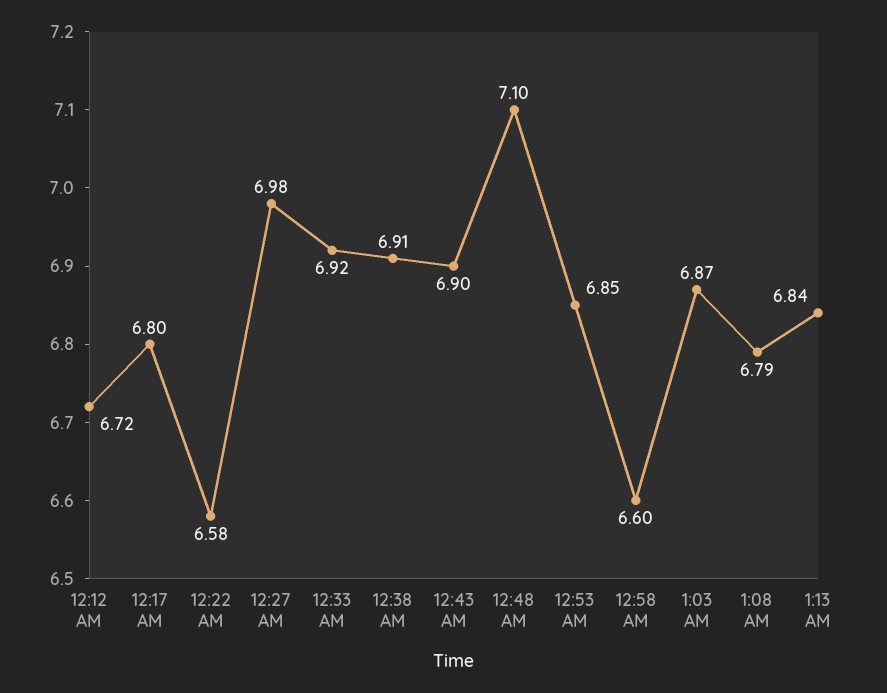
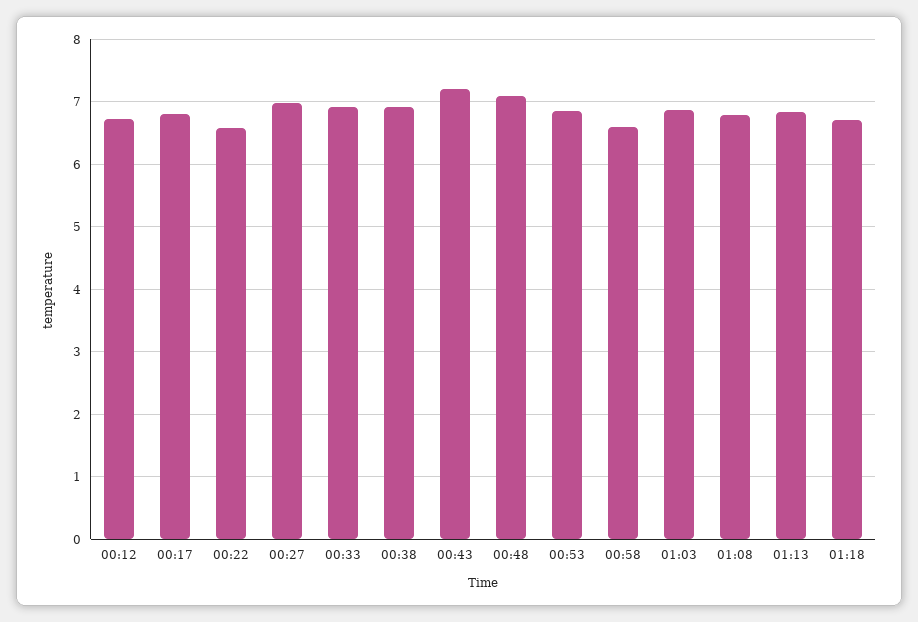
12:43 AM: 6.9 -> 7.2
01:18: none -> 6.7

